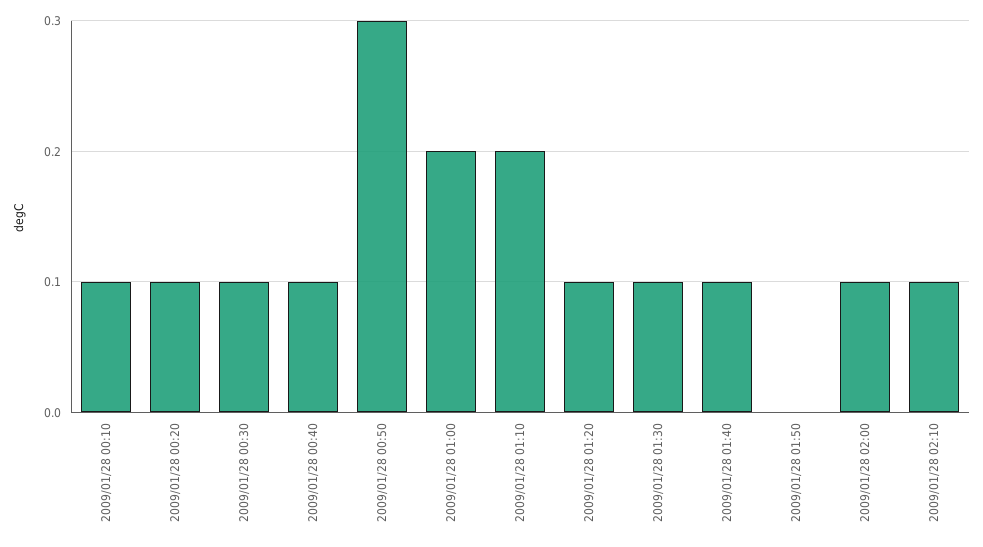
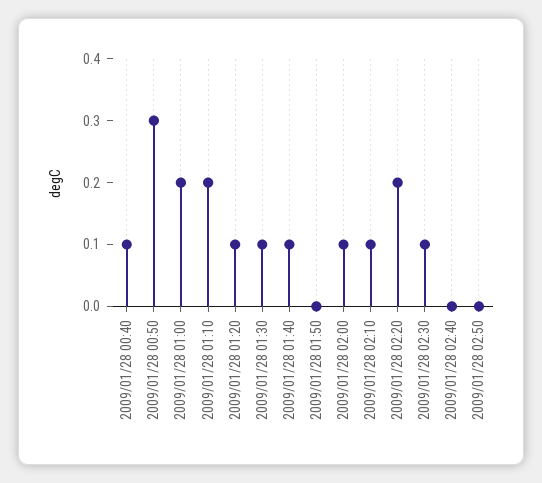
2009/01/28 00:10: 0.1 -> none
2009/01/28 00:20: 0.1 -> none
2009/01/28 00:30: 0.1 -> none
2009/01/28 02:20: none -> 0.2
2009/01/28 02:30: none -> 0.1
2009/01/28 02:40: none -> 0
2009/01/28 02:50: none -> 0

